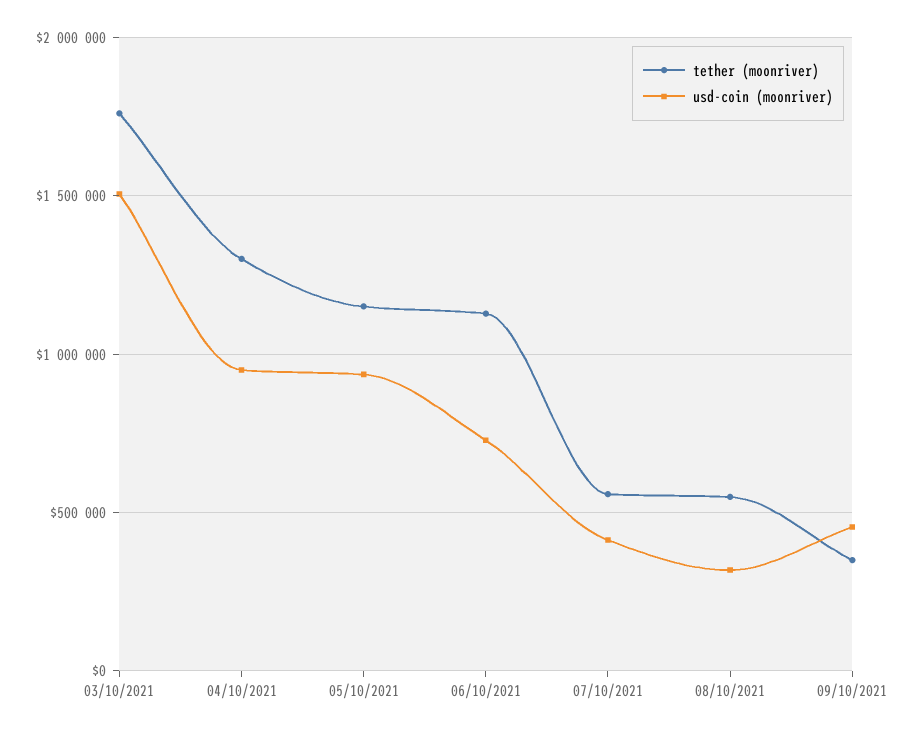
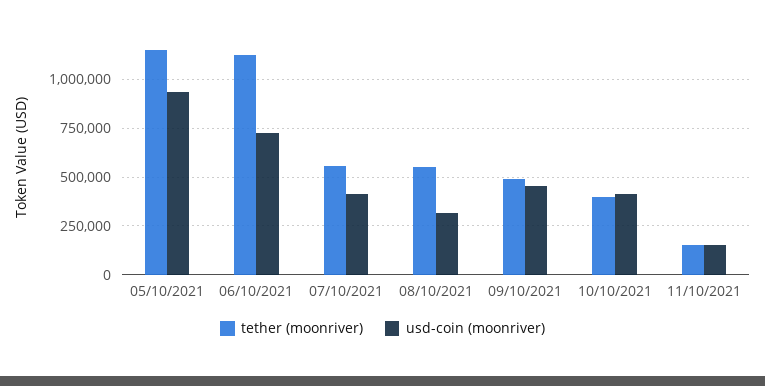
tether (moonriver), 03/10/2021: 1750000 -> none
usd-coin (moonriver), 03/10/2021: 1500000 -> none
tether (moonriver), 04/10/2021: 1300000 -> none
usd-coin (moonriver), 04/10/2021: 950000 -> none
tether (moonriver), 09/10/2021: 350000 -> 500000
tether (moonriver), 10/10/2021: none -> 400000
usd-coin (moonriver), 10/10/2021: none -> 400000
tether (moonriver), 11/10/2021: none -> 150000
usd-coin (moonriver), 11/10/2021: none -> 150000

